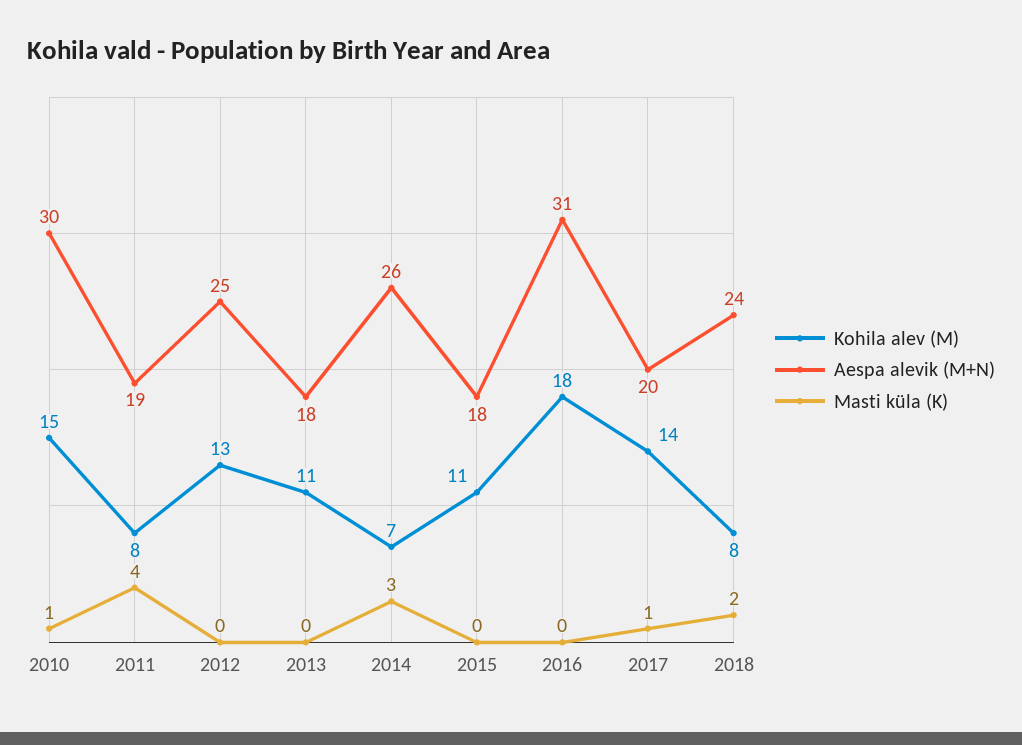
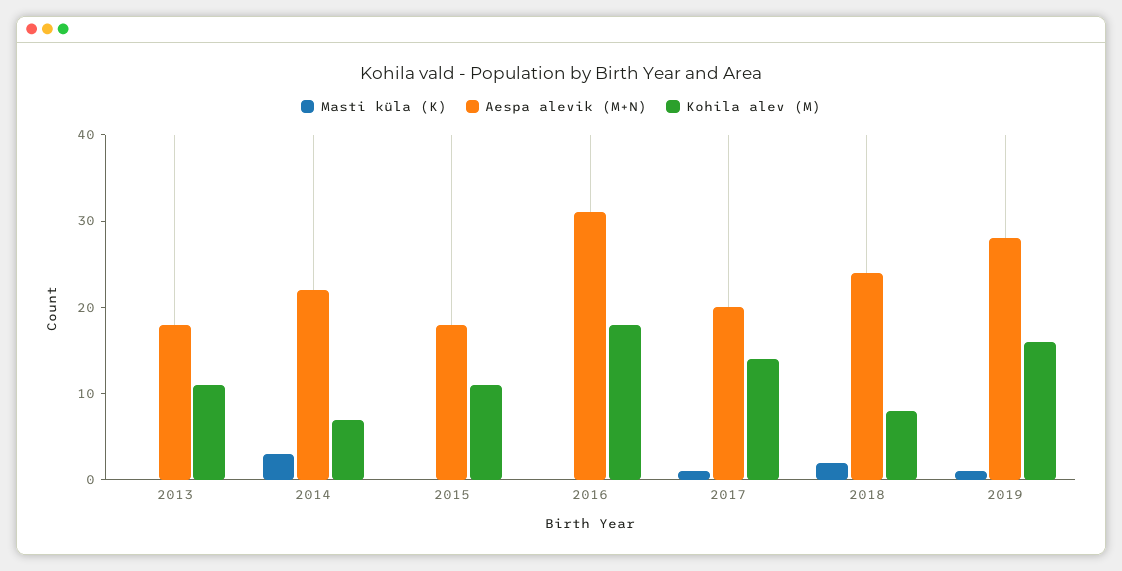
Kohila alev (M), 2010: 15 -> none
Aespa alevik (M+N), 2010: 30 -> none
Masti küla (K), 2010: 1 -> none
Kohila alev (M), 2011: 8 -> none
Aespa alevik (M+N), 2011: 19 -> none
Masti küla (K), 2011: 4 -> none
Kohila alev (M), 2012: 13 -> none
Aespa alevik (M+N), 2012: 25 -> none
Masti küla (K), 2012: 0 -> none
Aespa alevik (M+N), 2014: 26 -> 22
Masti küla (K), 2019: none -> 1
Aespa alevik (M+N), 2019: none -> 28
Kohila alev (M), 2019: none -> 16

